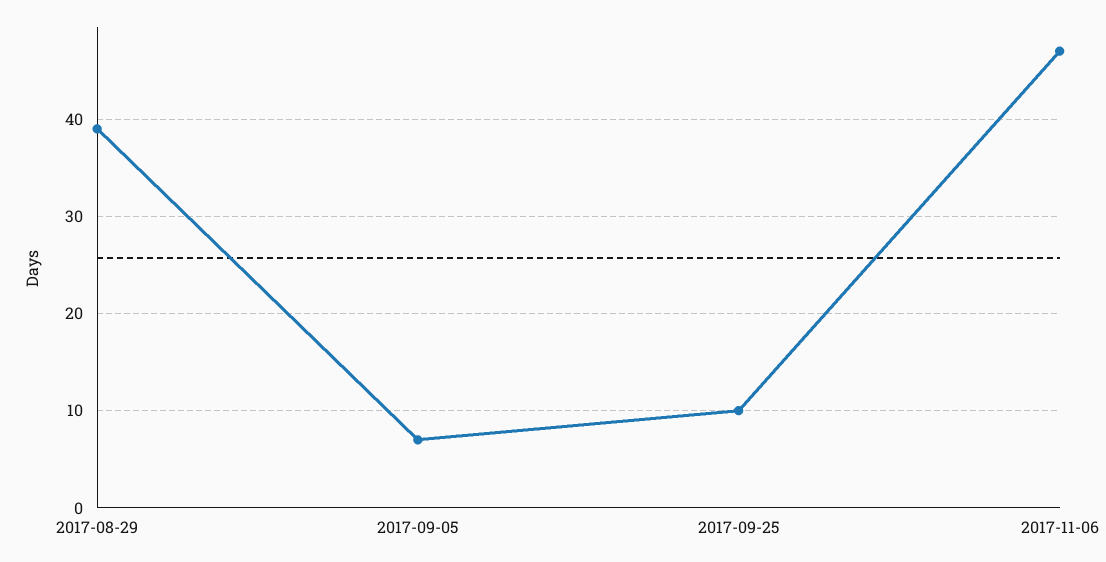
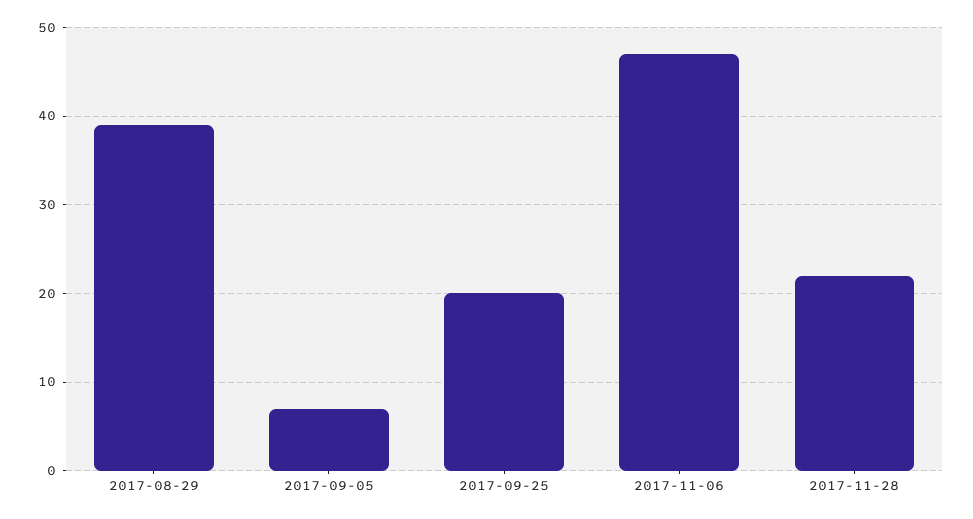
2017-09-25: 10 -> 20
2017-11-28: none -> 22

